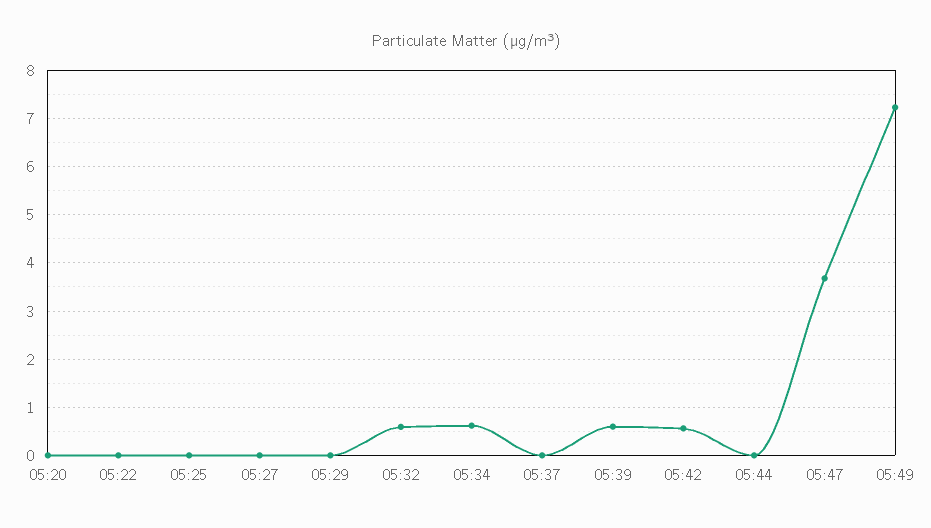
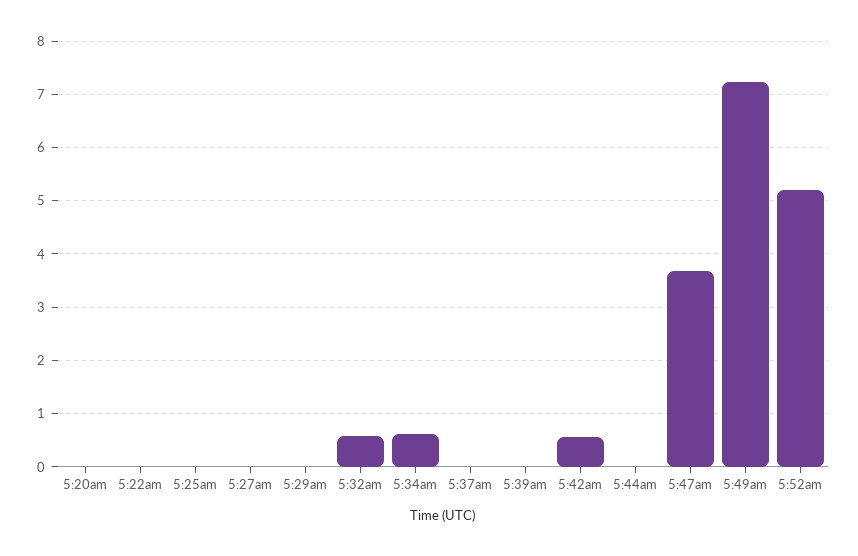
05:39: 0.6 -> 0
5:52am: none -> 5.2

